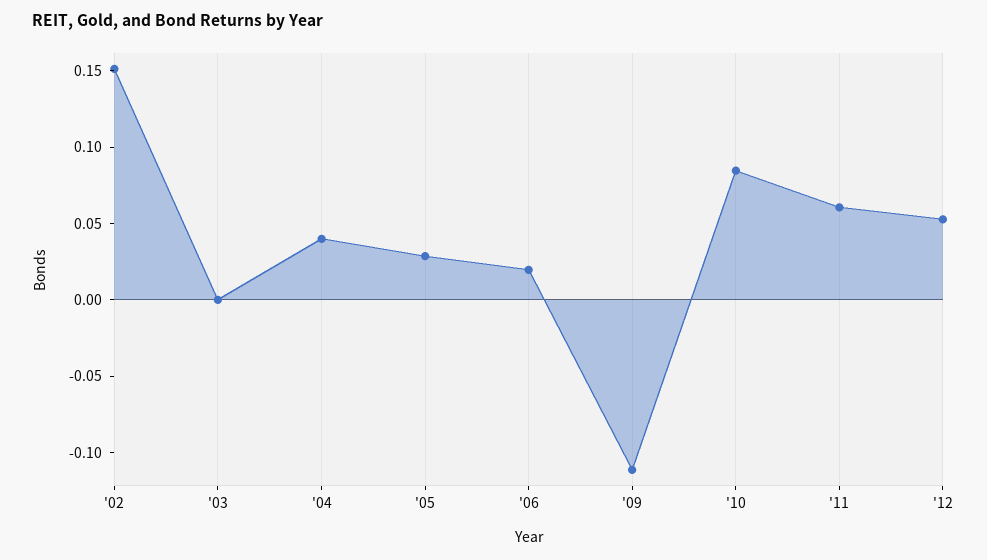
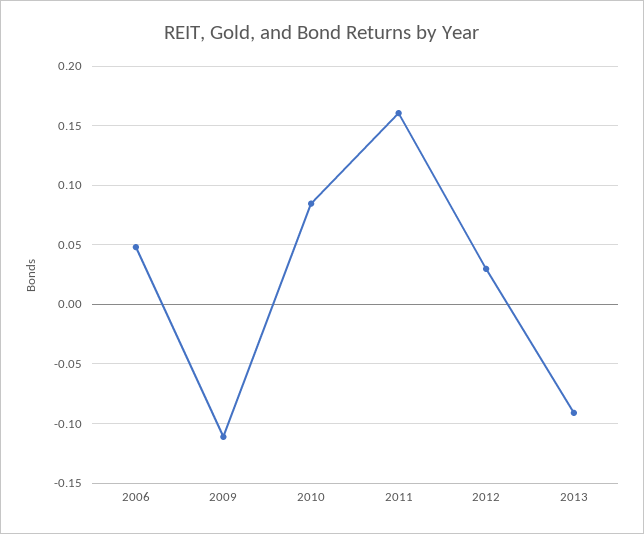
'02: 0.15 -> none
'03: 0 -> none
'04: 0.04 -> none
'05: 0.03 -> none
'06: 0.02 -> 0.05
'11: 0.06 -> 0.16
'12: 0.05 -> 0.03
2013: none -> -0.09

